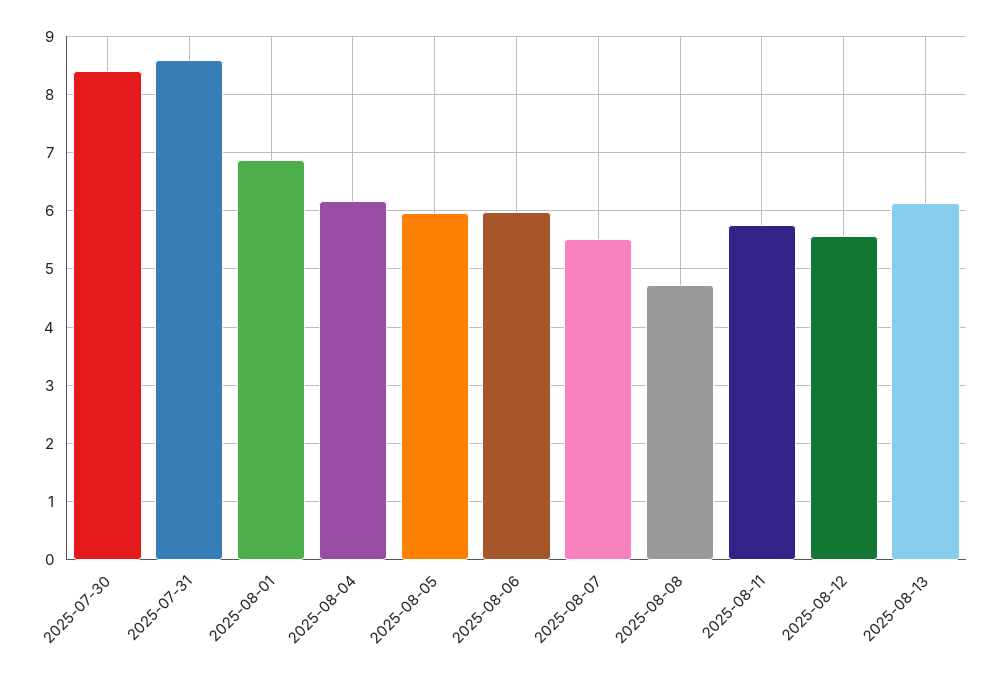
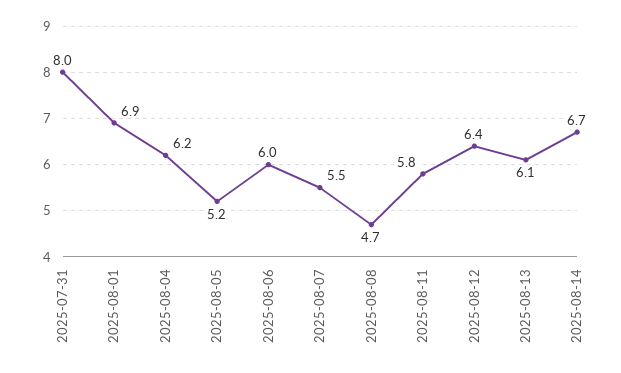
2025-07-30: 8.4 -> none
2025-07-31: 8.6 -> 8
2025-08-05: 6 -> 5.2
2025-08-12: 5.6 -> 6.4
2025-08-14: none -> 6.7

